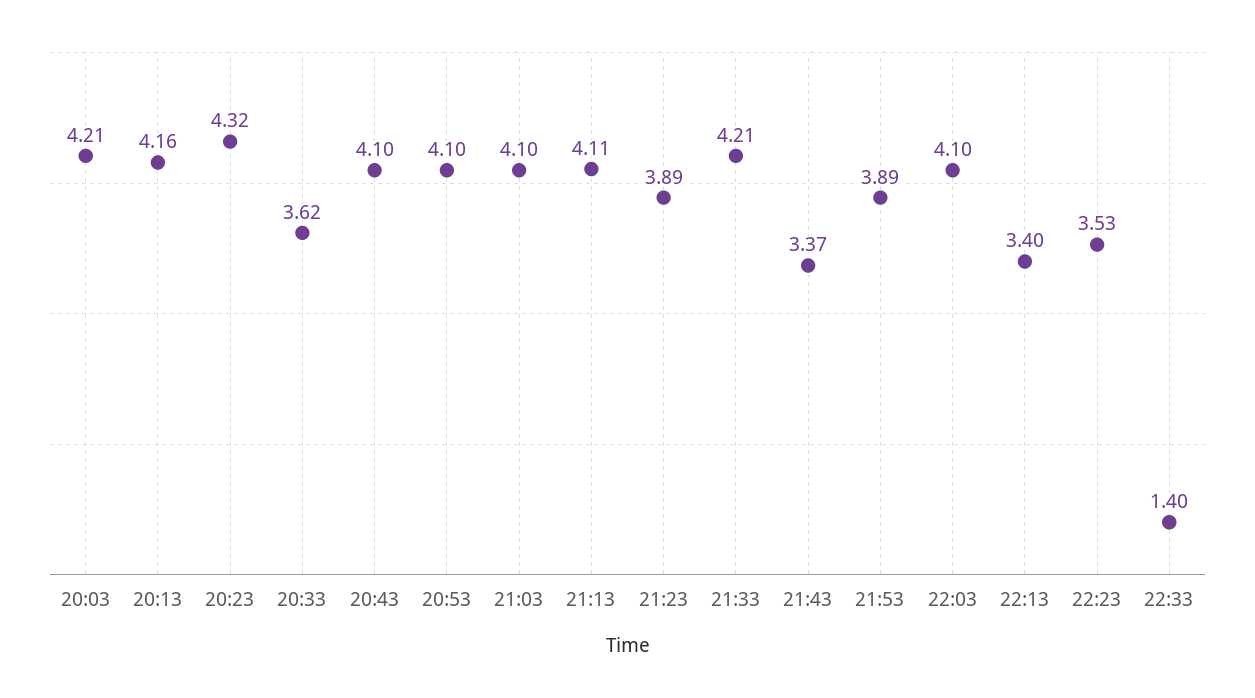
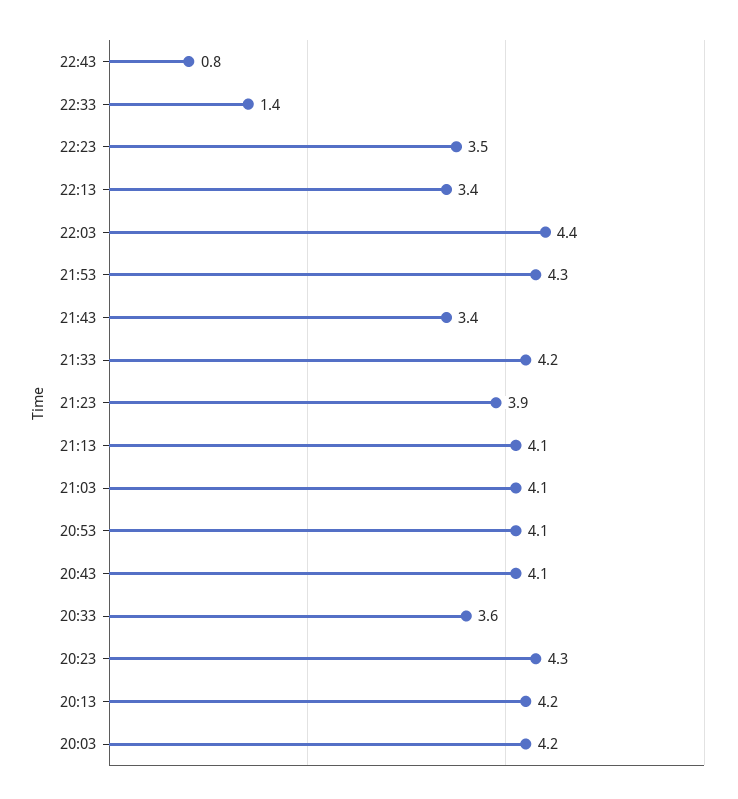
21:53: 3.89 -> 4.3
22:03: 4.1 -> 4.4
22:43: none -> 0.8

